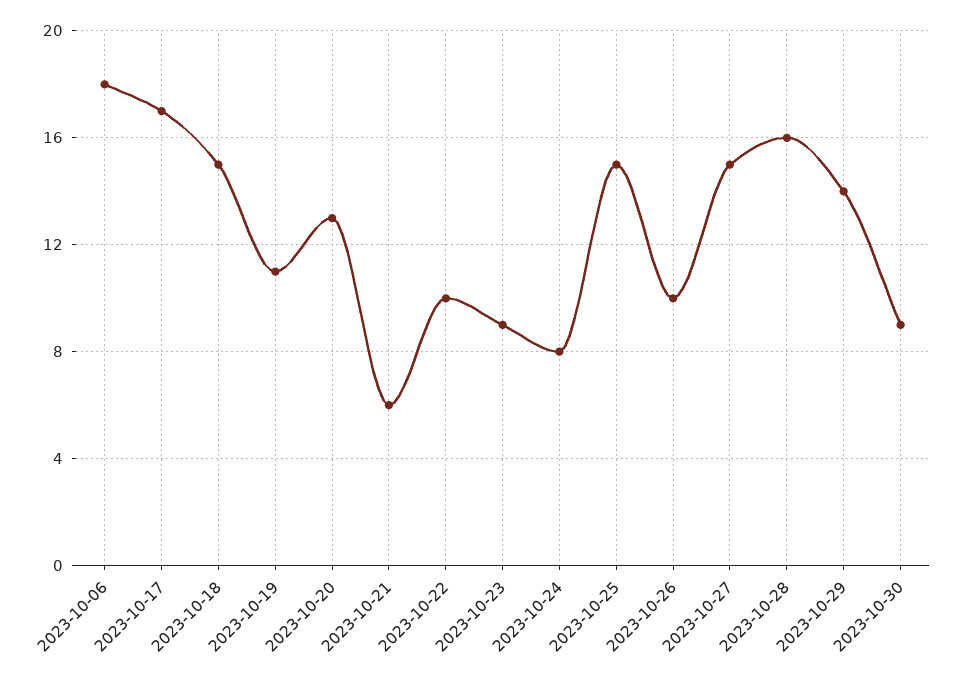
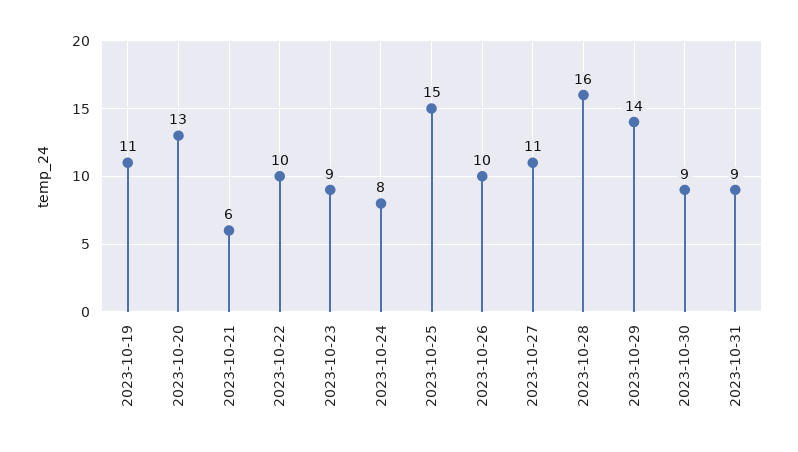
2023-10-06: 18 -> none
2023-10-17: 17 -> none
2023-10-18: 15 -> none
2023-10-27: 15 -> 11
2023-10-31: none -> 9

